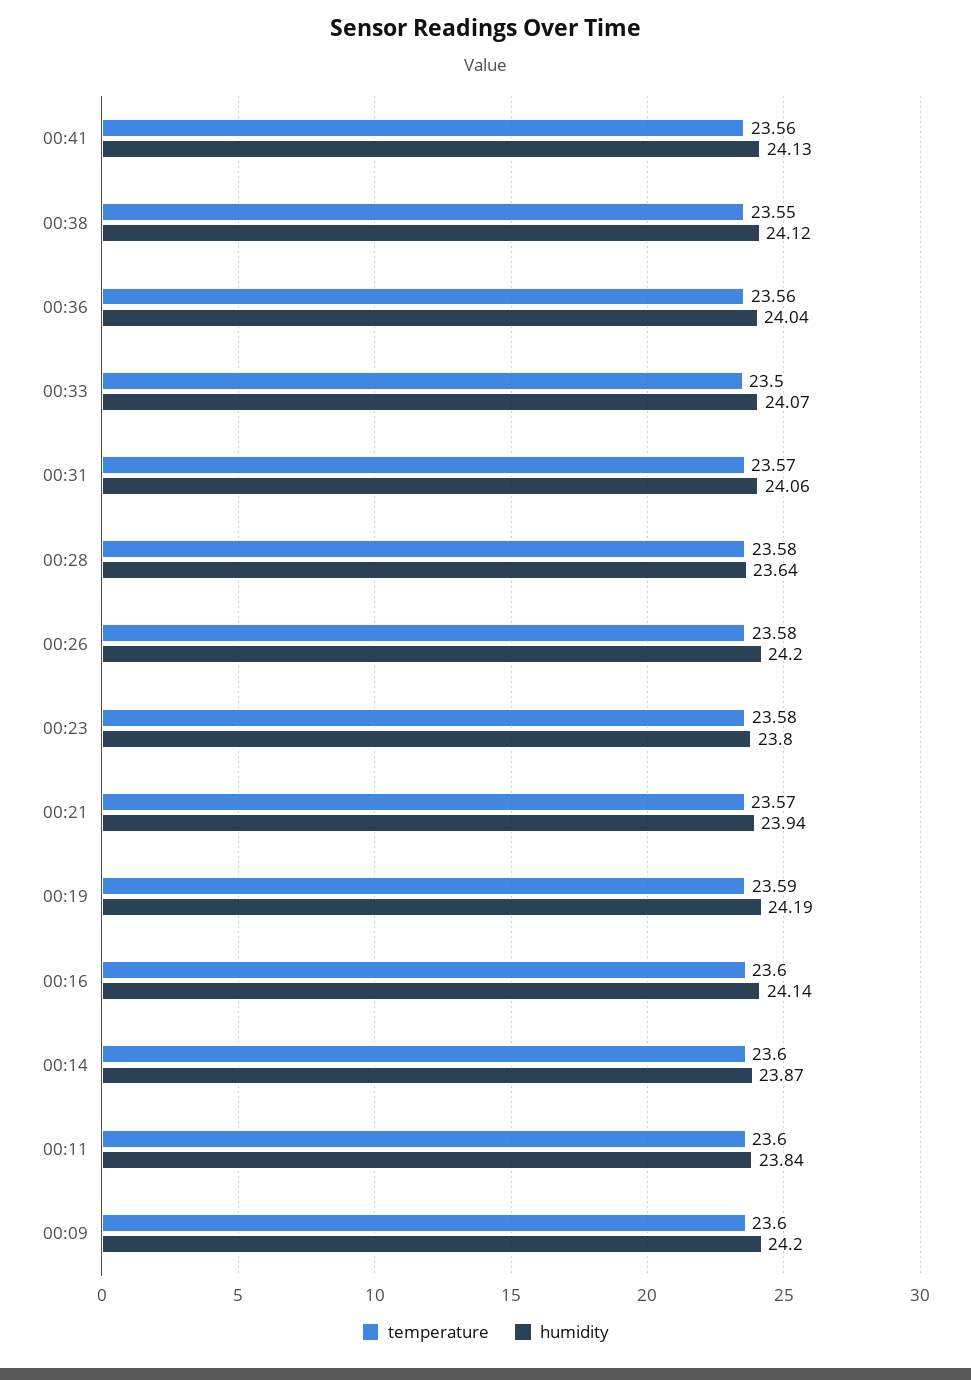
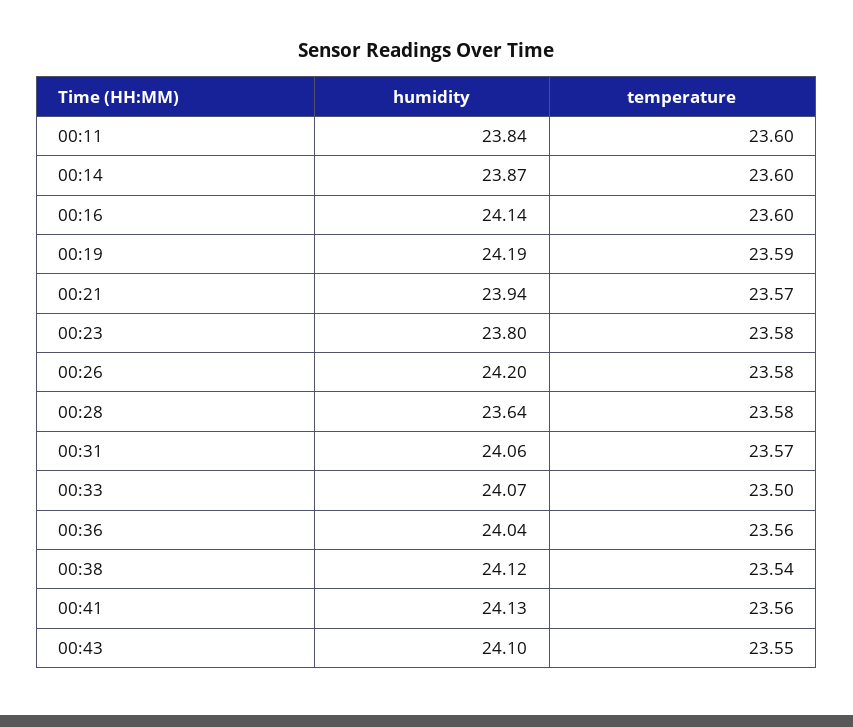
temperature, 00:38: 23.55 -> 23.54
temperature, 00:09: 23.6 -> none
humidity, 00:09: 24.2 -> none
humidity, 00:43: none -> 24.1
temperature, 00:43: none -> 23.55

